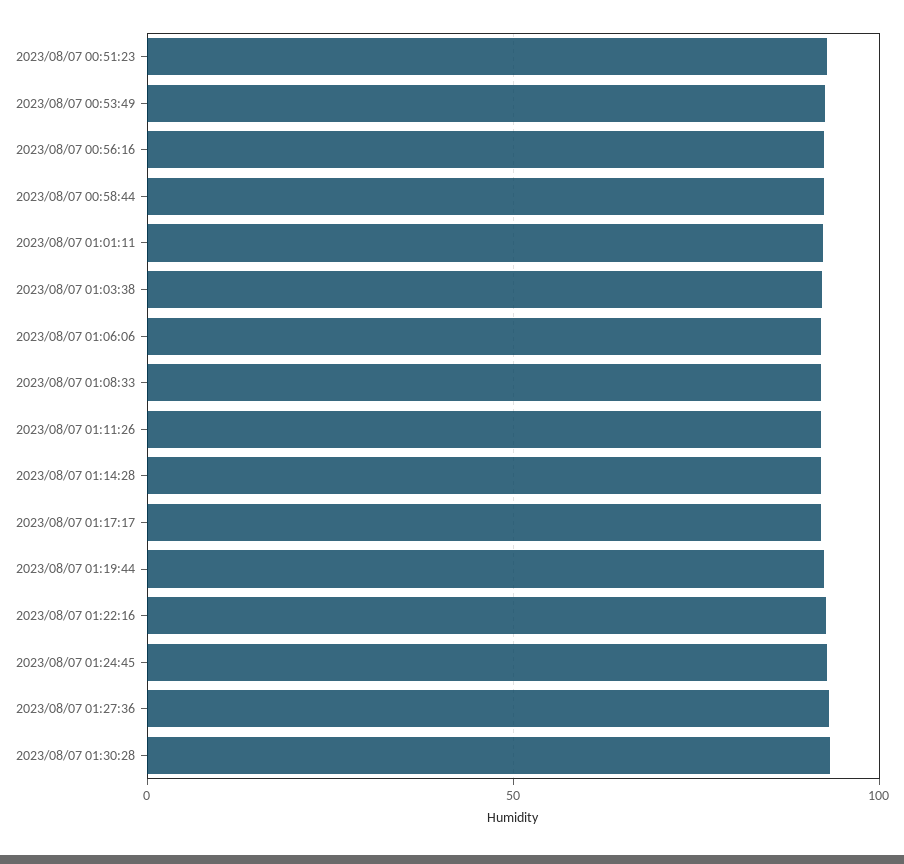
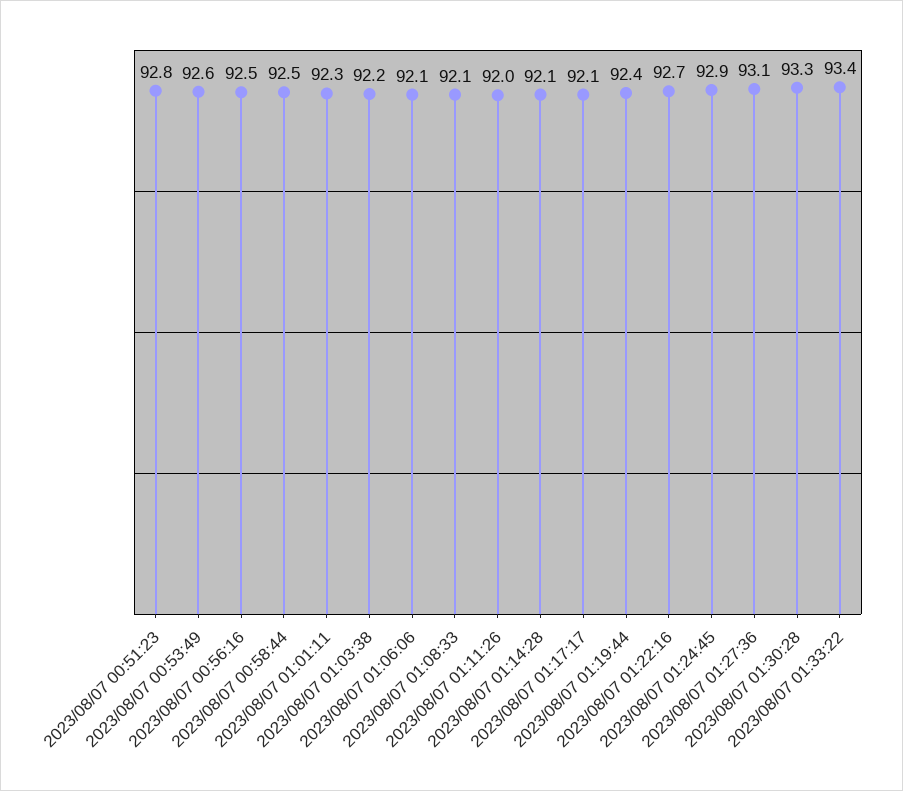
2023/08/07 01:33:22: none -> 93.4

